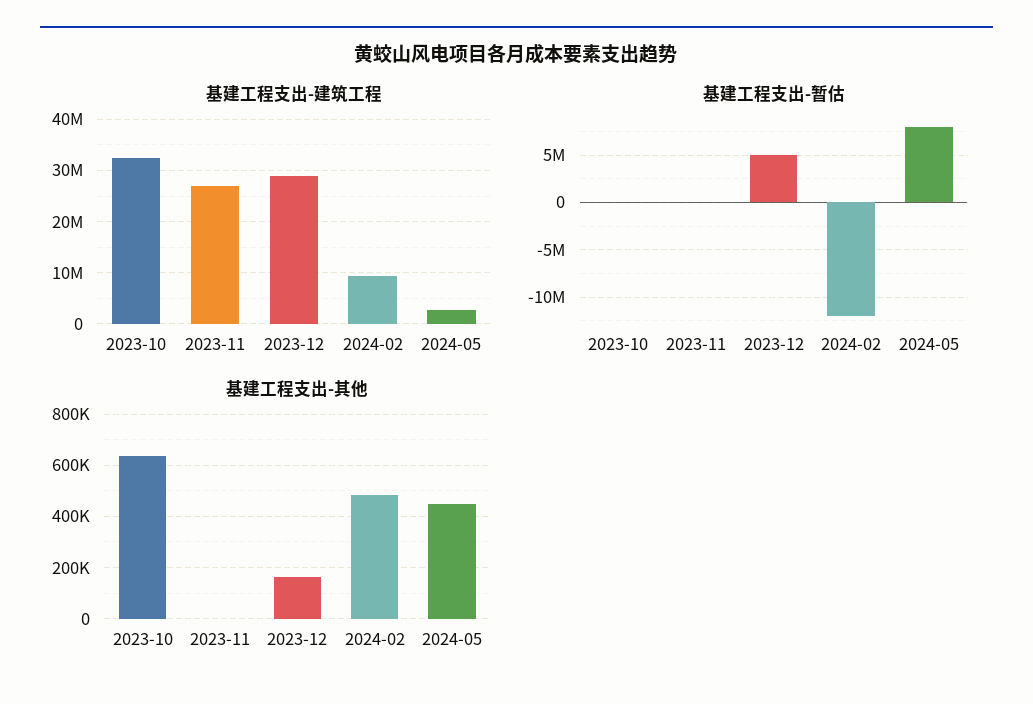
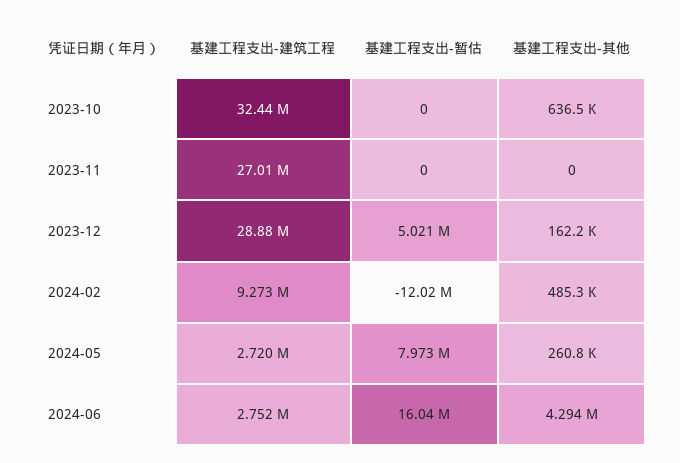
基建工程支出-其他, 2024-05: 450000 -> 260800
基建工程支出-建筑工程, 2024-06: none -> 2752000
基建工程支出-暂估, 2024-06: none -> 16040000
基建工程支出-其他, 2024-06: none -> 4294000

